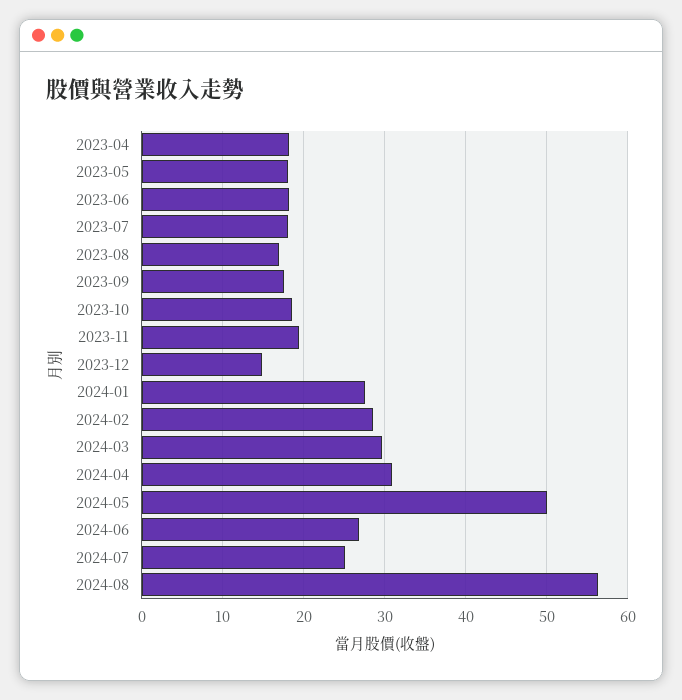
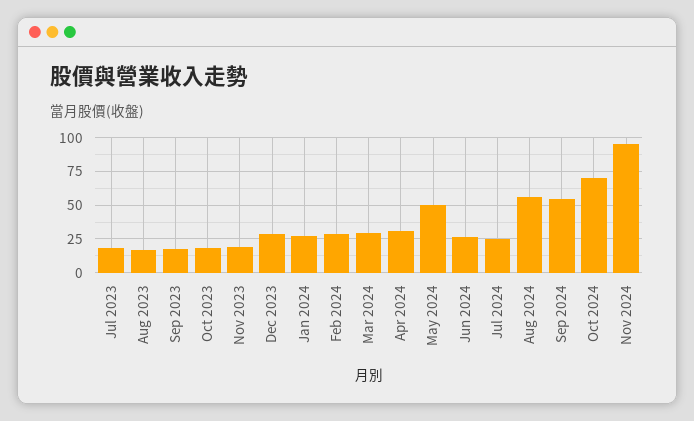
2023-04: 18 -> none
2023-05: 18 -> none
2023-06: 18 -> none
2023-12: 15 -> 30
Sep 2024: none -> 55
Oct 2024: none -> 70
Nov 2024: none -> 95

